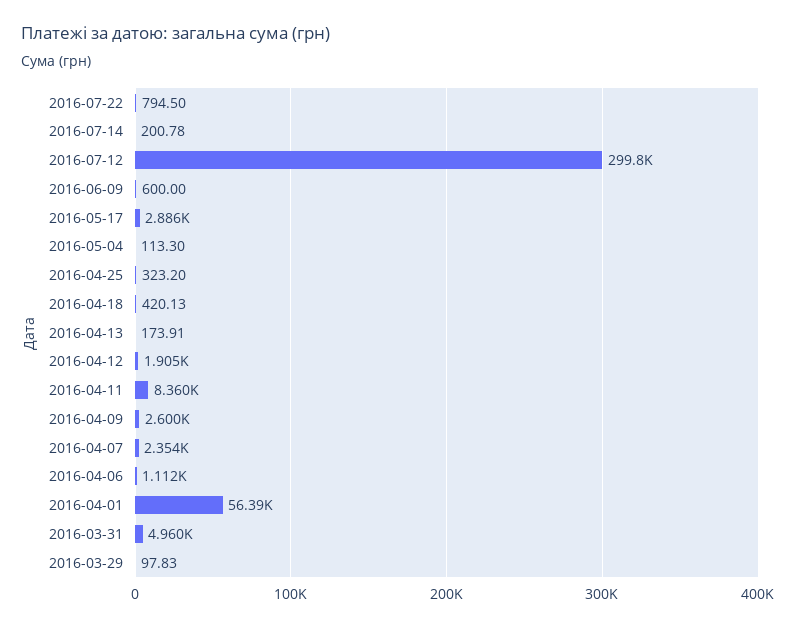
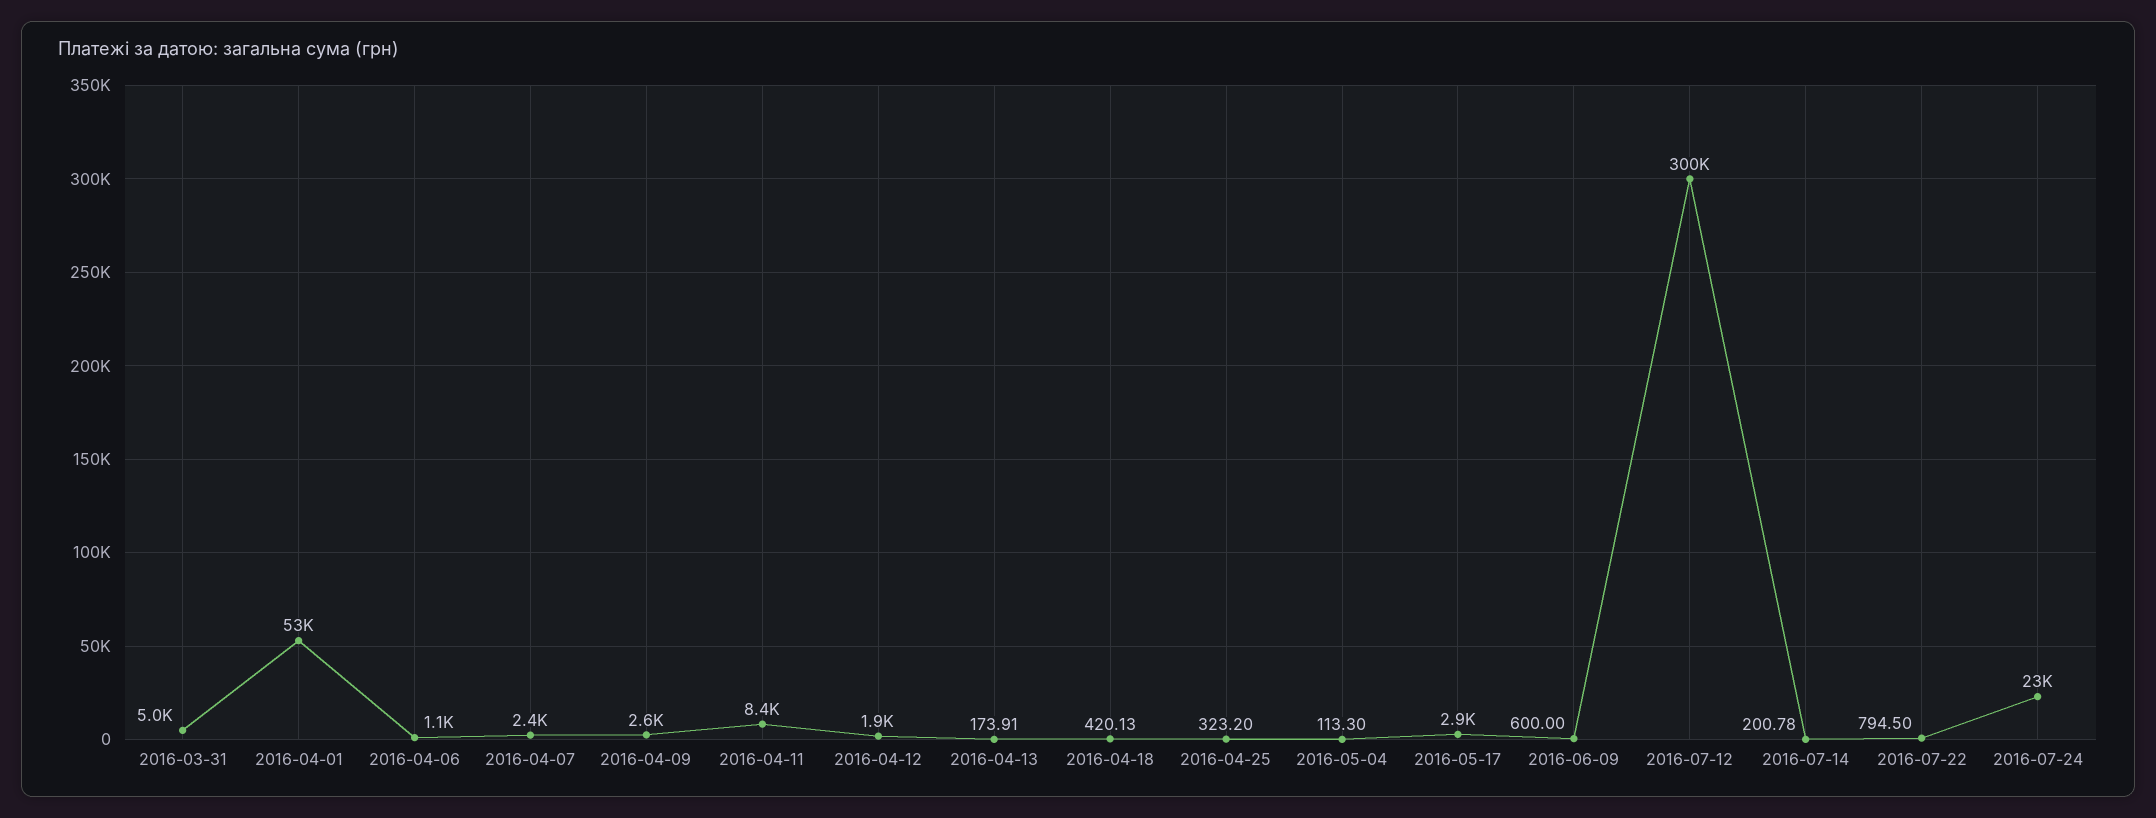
2016-04-01: 56390 -> 53000
2016-03-29: 97.83 -> none
2016-07-24: none -> 23000

